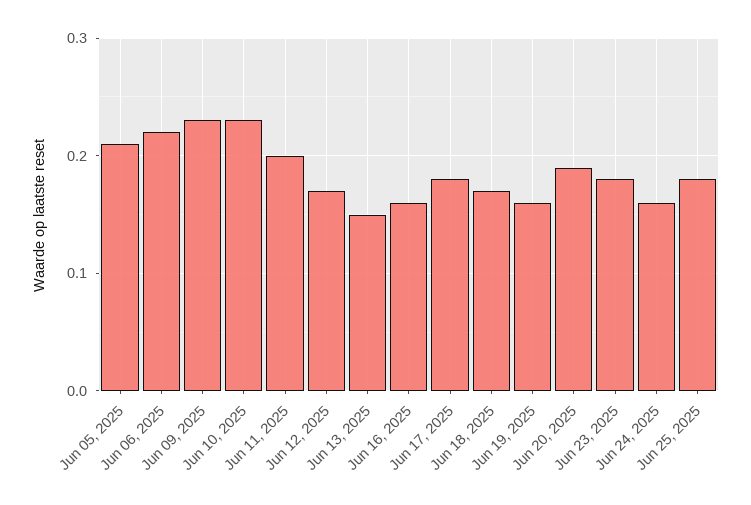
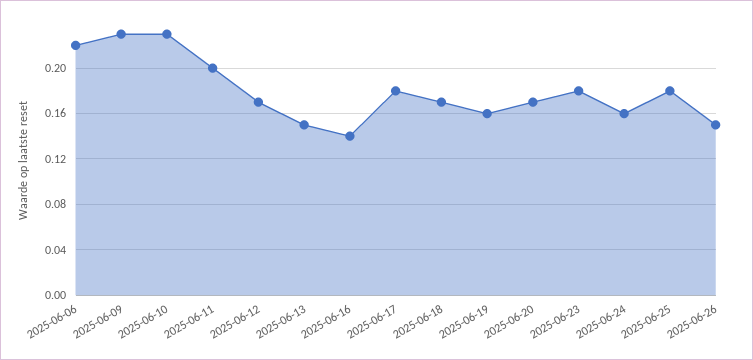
Jun 05, 2025: 0.21 -> none
Jun 16, 2025: 0.16 -> 0.14
Jun 20, 2025: 0.19 -> 0.17
2025-06-26: none -> 0.15

